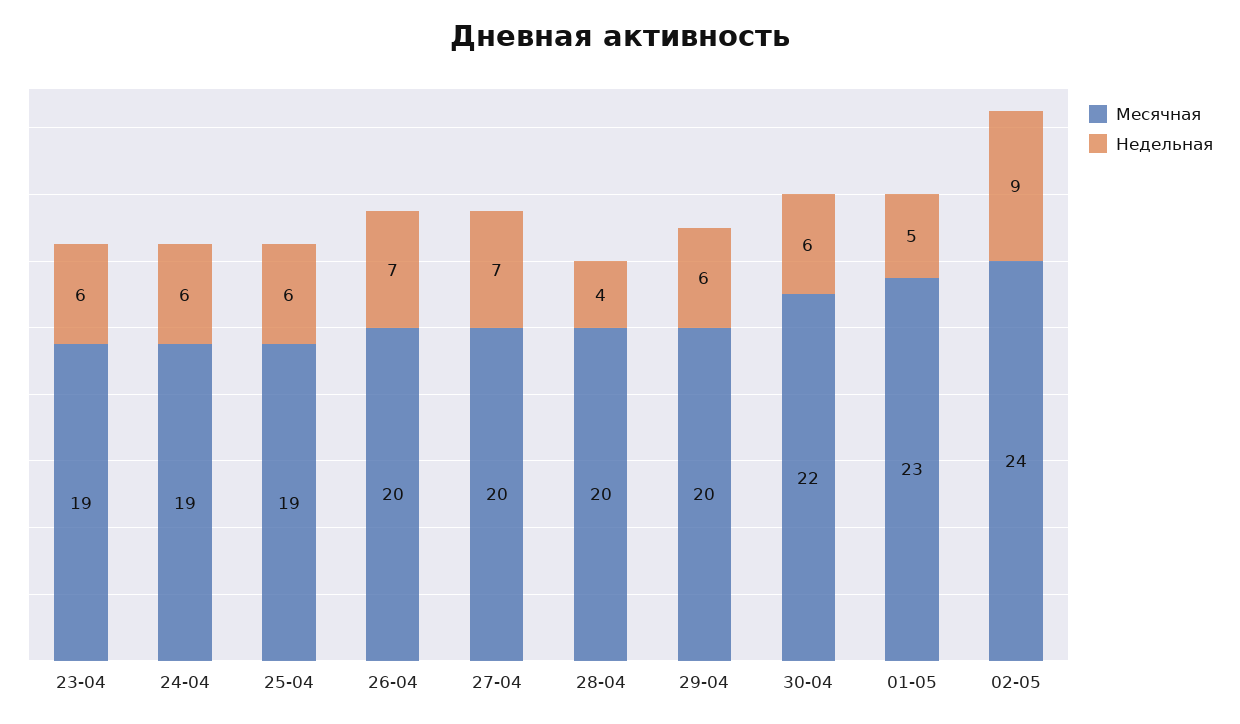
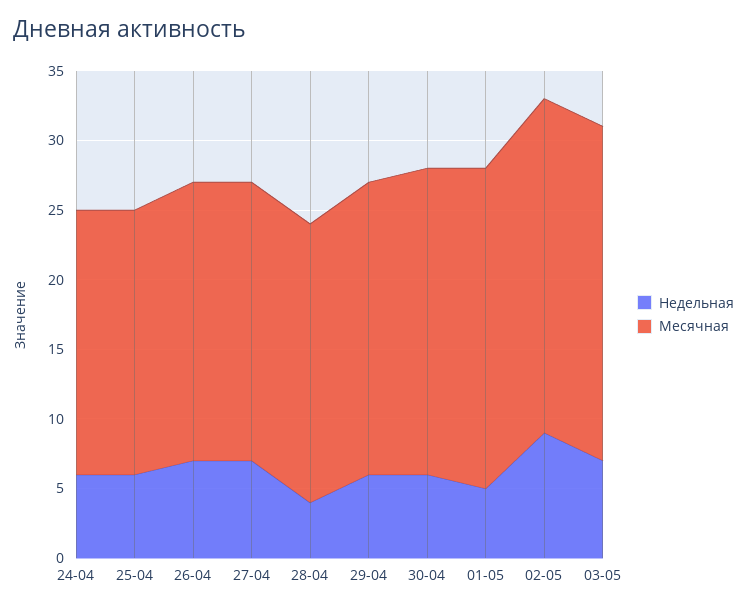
Месячная, 23-04: 19 -> none
Недельная, 23-04: 6 -> none
Месячная, 29-04: 20 -> 21
Недельная, 03-05: none -> 7
Месячная, 03-05: none -> 24

